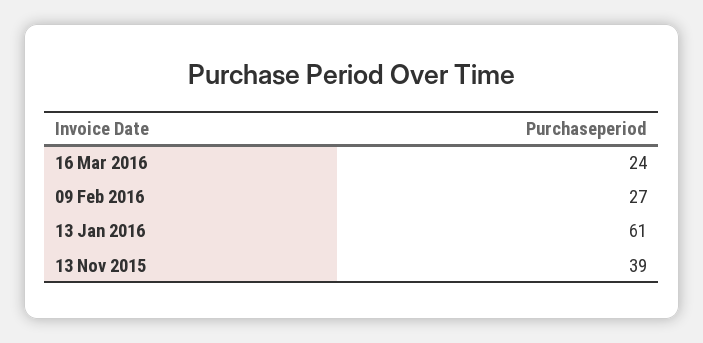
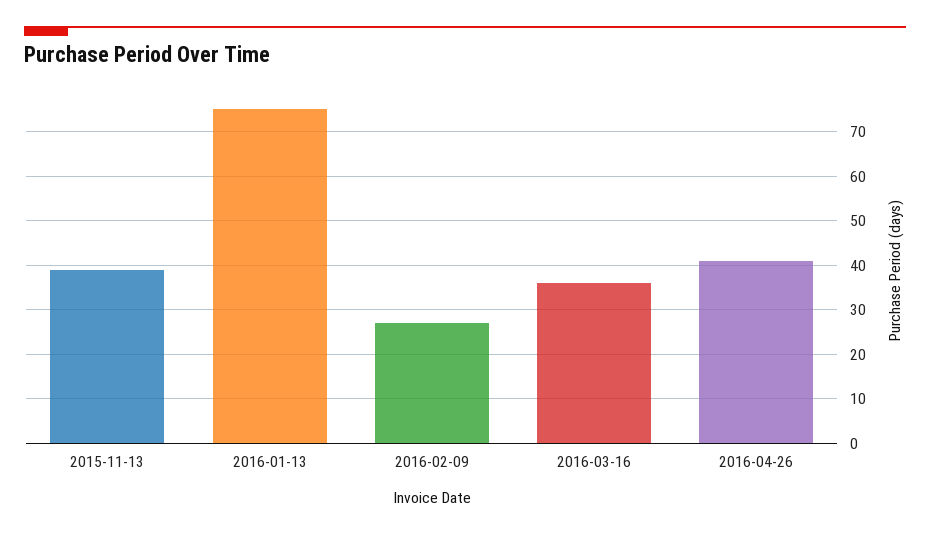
16 Mar 2016: 24 -> 35
13 Jan 2016: 61 -> 75
2016-04-26: none -> 40

